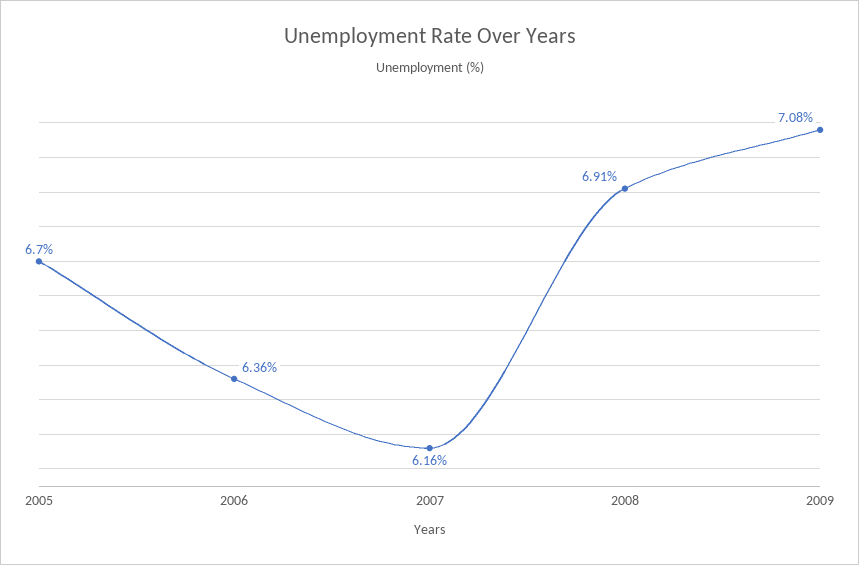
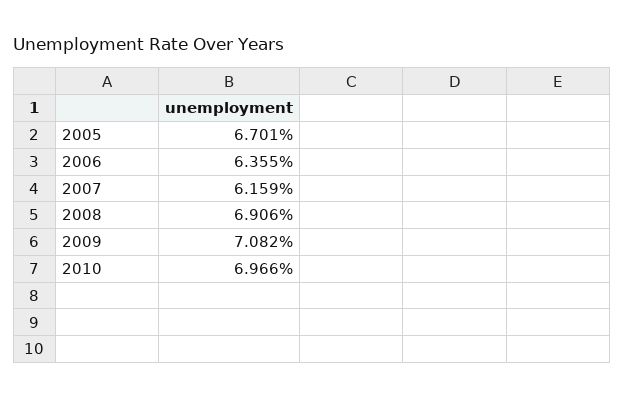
2010: none -> 6.966

